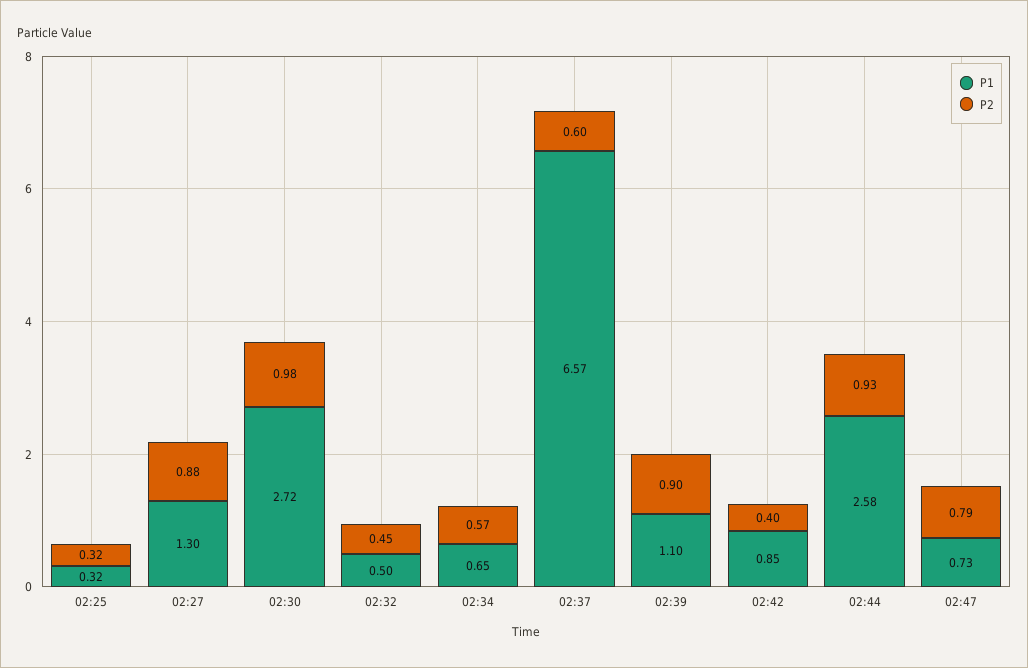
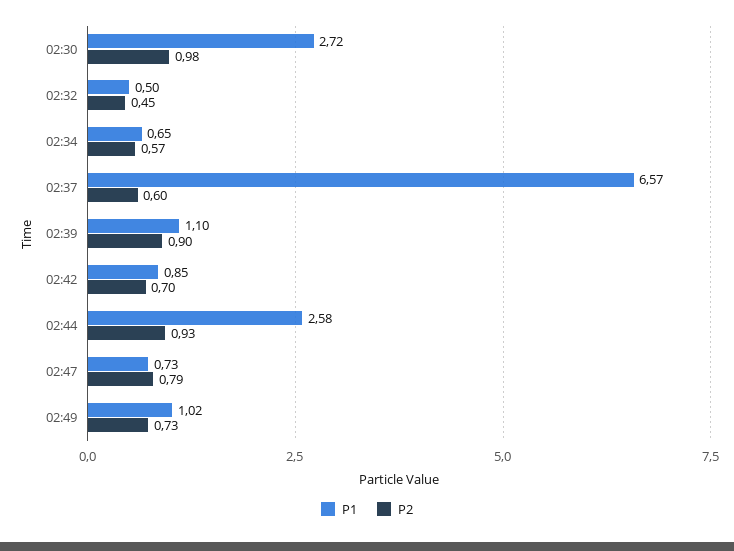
P1, 02:25: 0.32 -> none
P2, 02:25: 0.32 -> none
P1, 02:27: 1.3 -> none
P2, 02:27: 0.88 -> none
P2, 02:42: 0.4 -> 0.7
P1, 02:49: none -> 1.02
P2, 02:49: none -> 0.73

